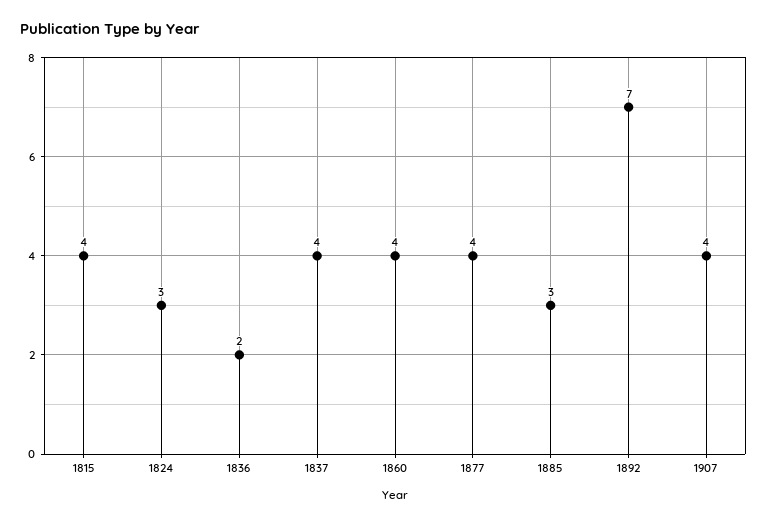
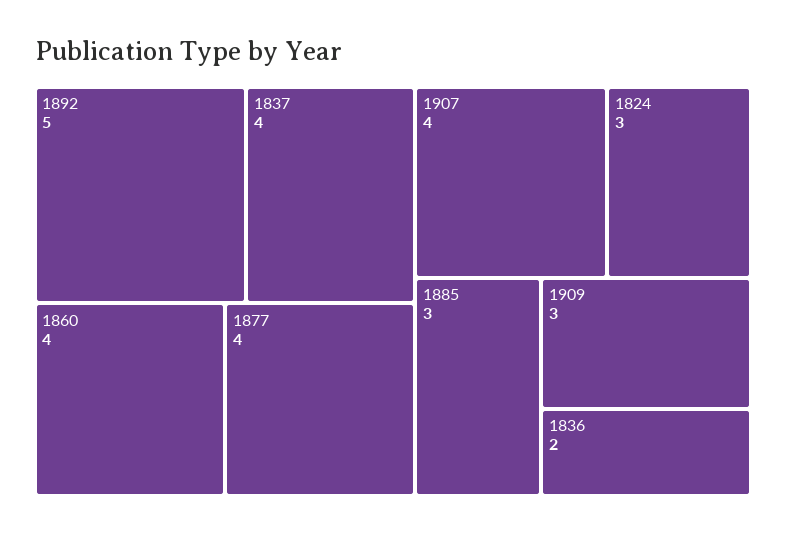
1815: 4 -> none
1892: 7 -> 5
1909: none -> 3

